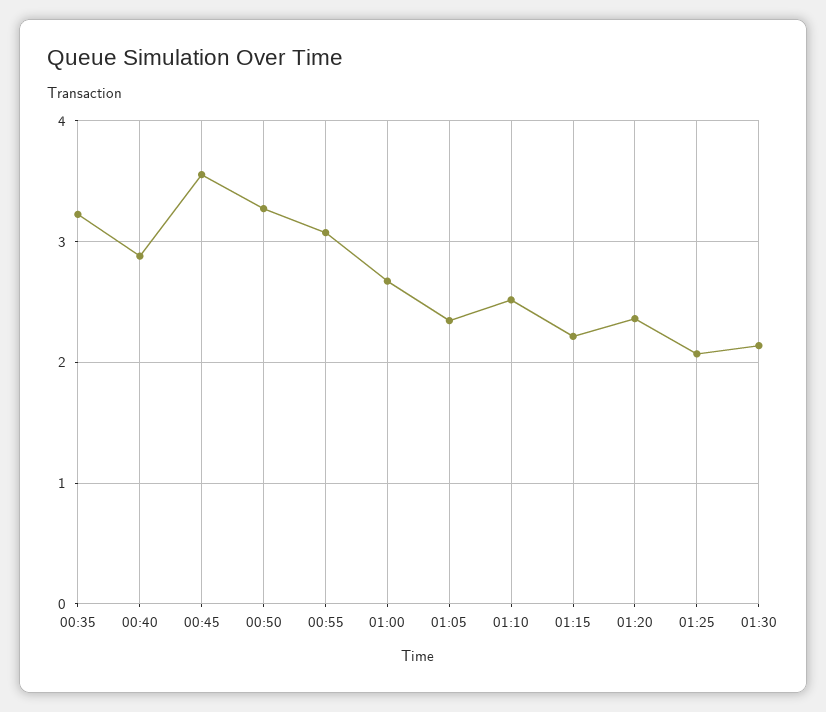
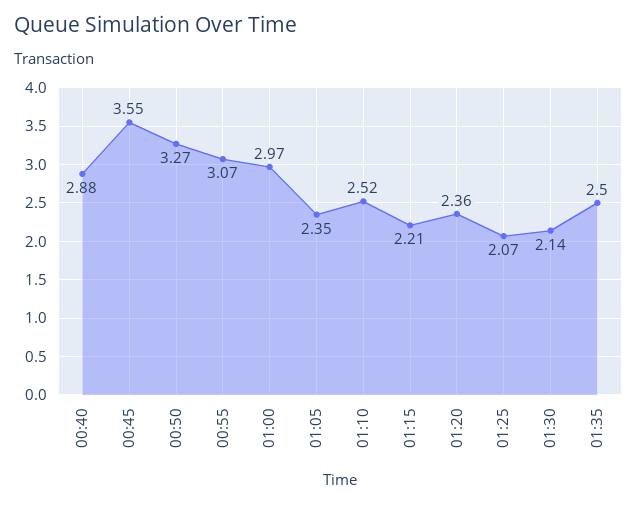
00:35: 3.2 -> none
01:00: 2.7 -> 2.97
01:35: none -> 2.5

